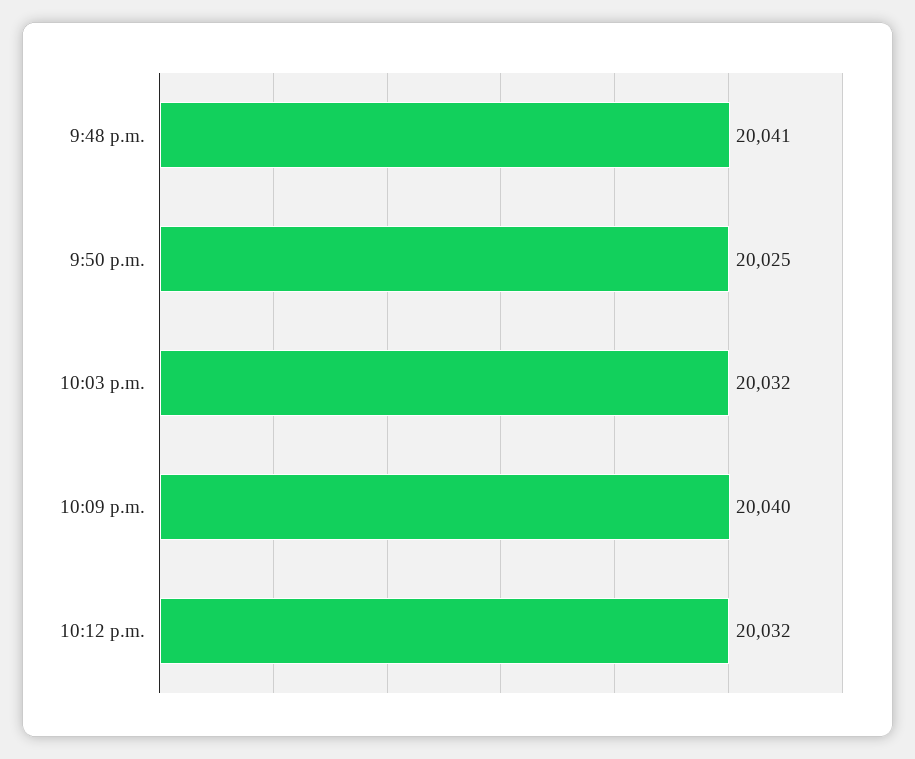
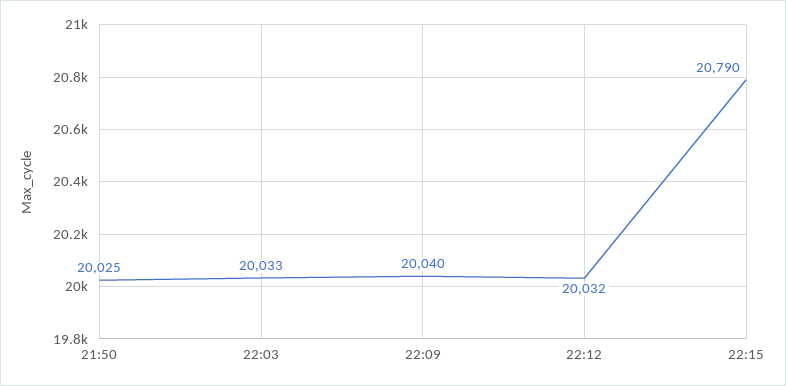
9:48 p.m.: 20041 -> none
10:03 p.m.: 20032 -> 20033
22:15: none -> 20790

